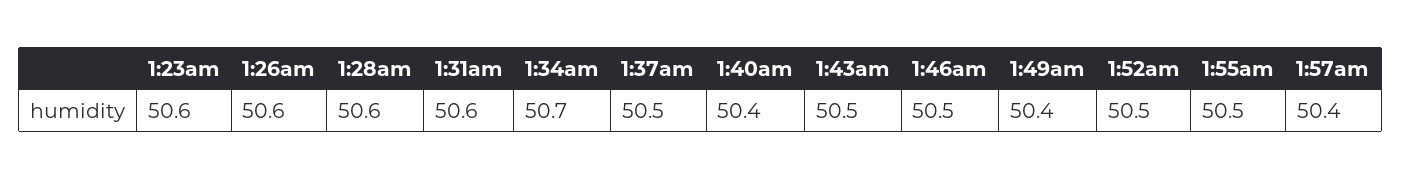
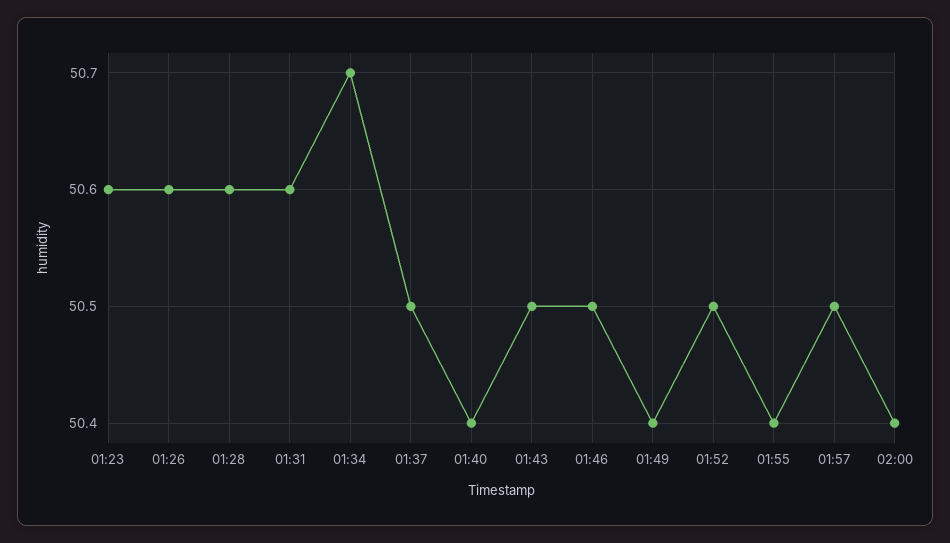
1:55am: 50.5 -> 50.4
1:57am: 50.4 -> 50.5
02:00: none -> 50.4

